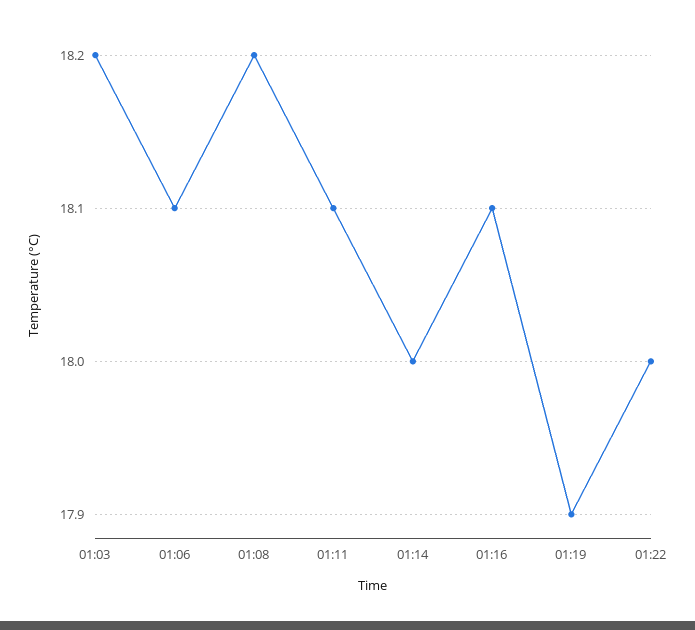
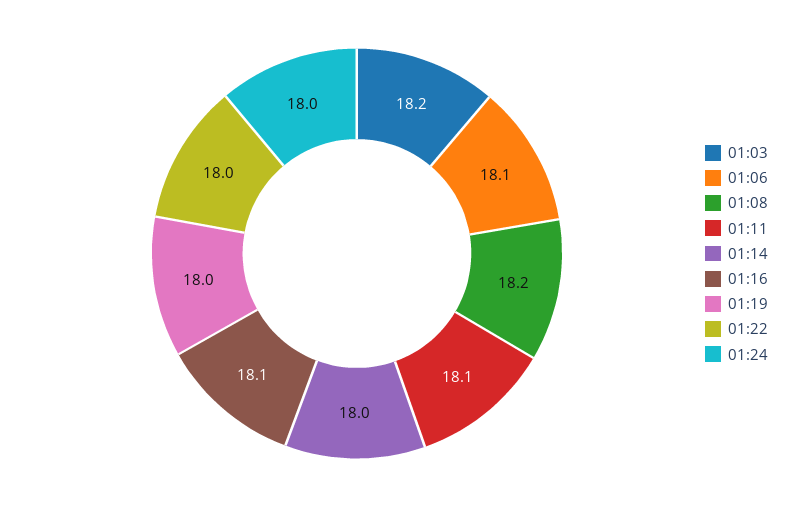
01:19: 17.9 -> 18
01:24: none -> 18

